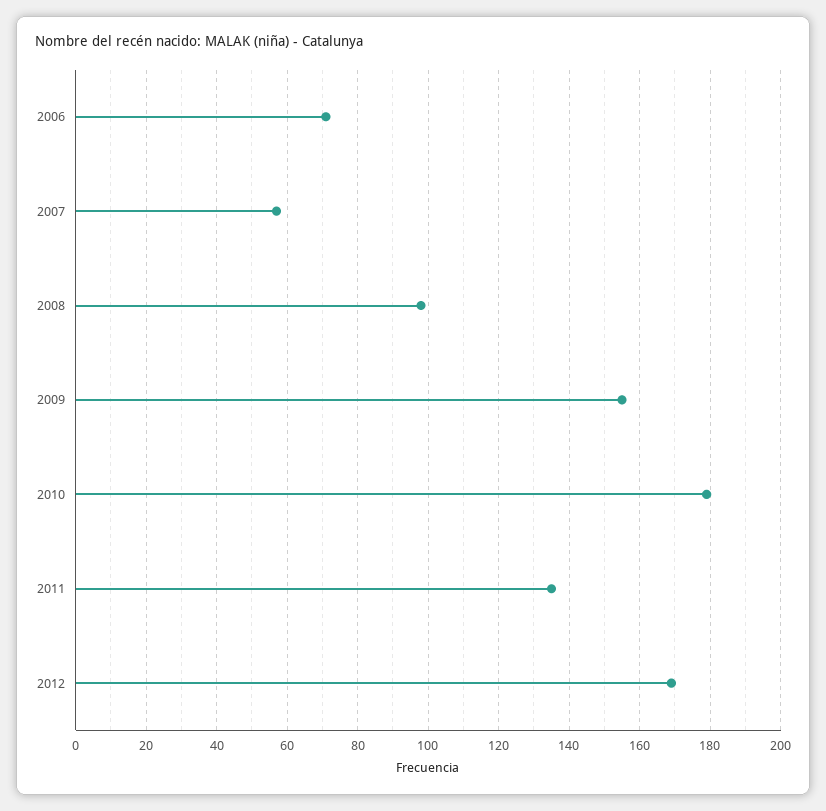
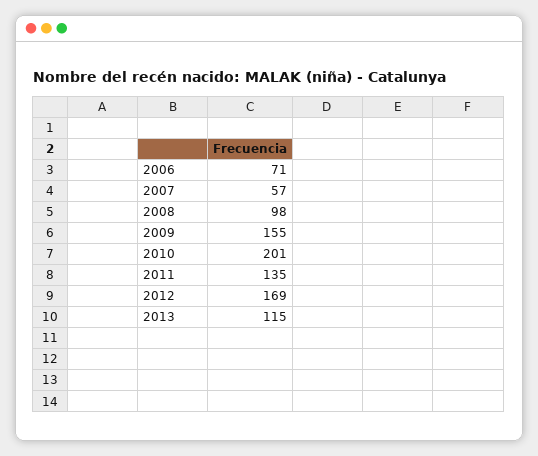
2010: 180 -> 201
2013: none -> 115

